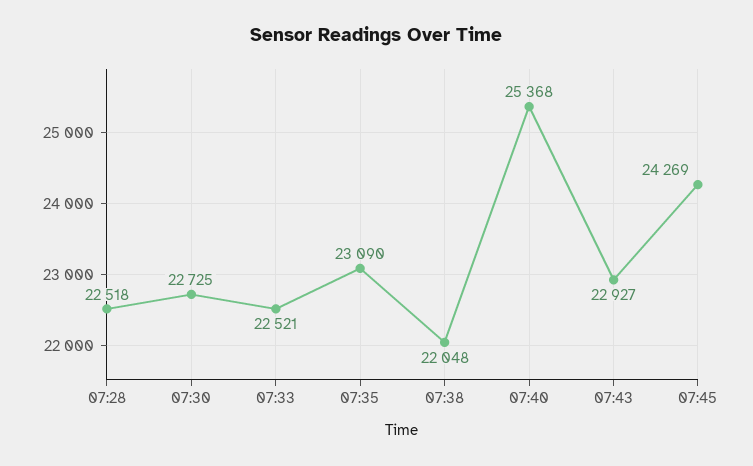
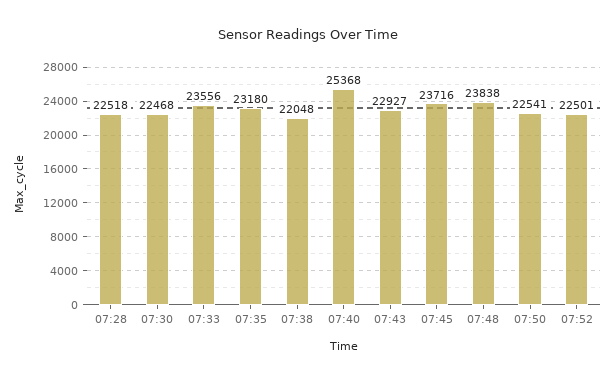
07:30: 22725 -> 22468
07:33: 22521 -> 23556
07:35: 23090 -> 23180
07:45: 24269 -> 23716
07:48: none -> 23838
07:50: none -> 22541
07:52: none -> 22501

